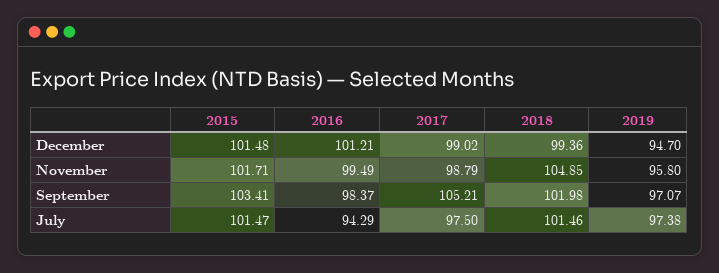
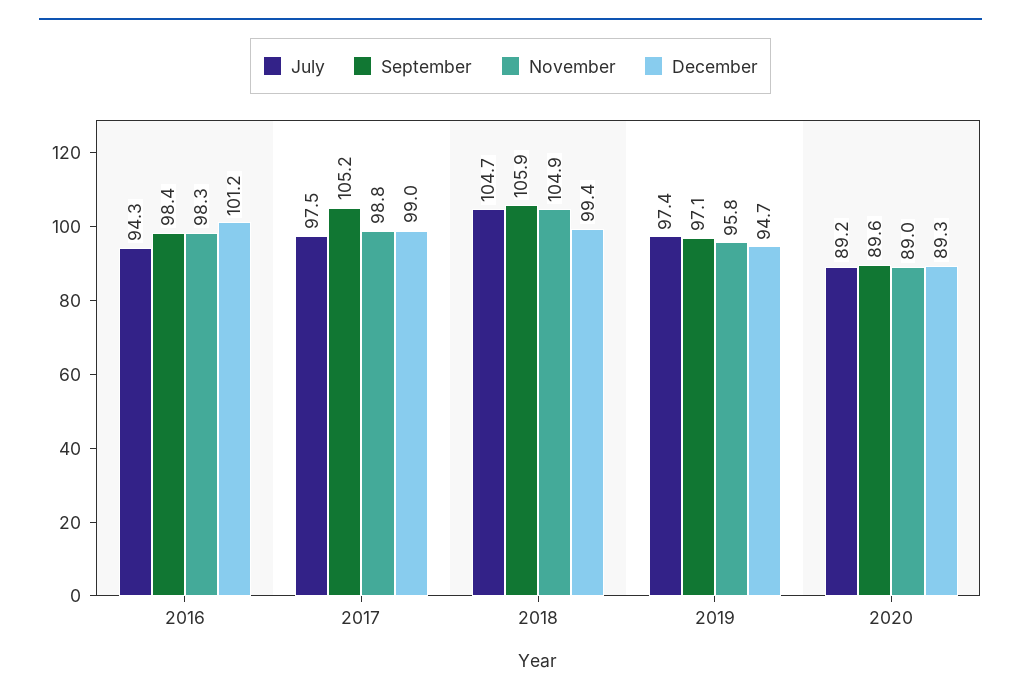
December, 2015: 101.48 -> none
November, 2015: 101.71 -> none
November, 2016: 99.49 -> 98.3
September, 2015: 103.41 -> none
September, 2018: 101.98 -> 105.9
July, 2015: 101.47 -> none
July, 2018: 101.46 -> 104.7
July, 2020: none -> 89.2
September, 2020: none -> 89.6
November, 2020: none -> 89
December, 2020: none -> 89.3

